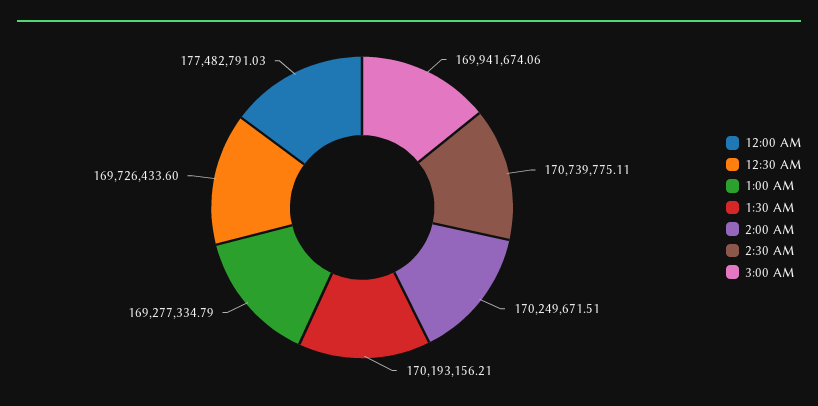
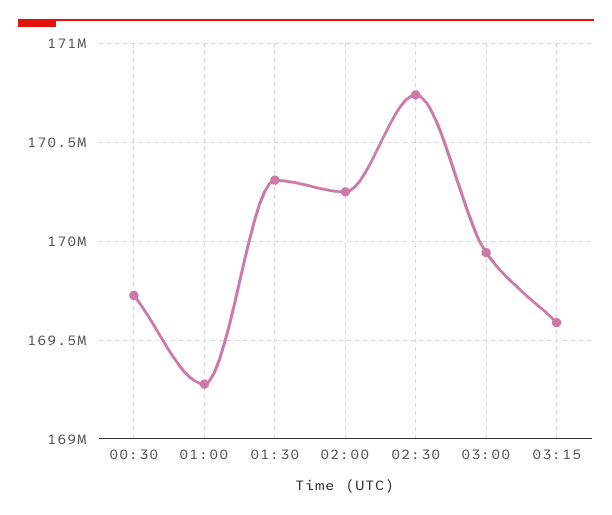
12:00 AM: 177482791.03 -> none
1:30 AM: 170193156.21 -> 170300000
03:15: none -> 169600000

